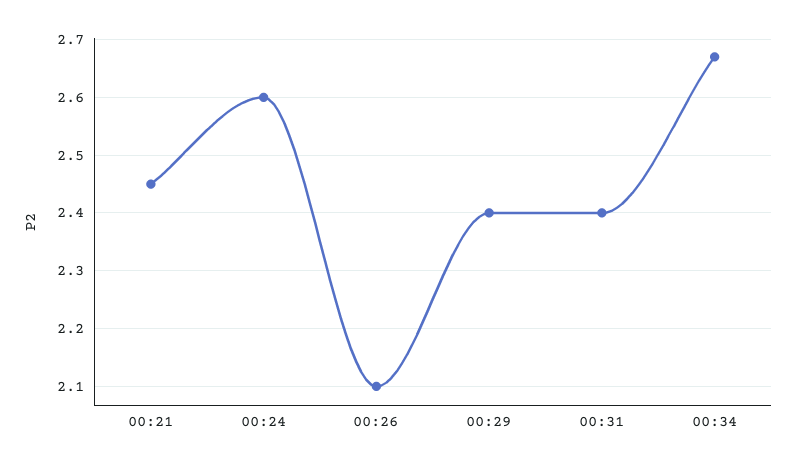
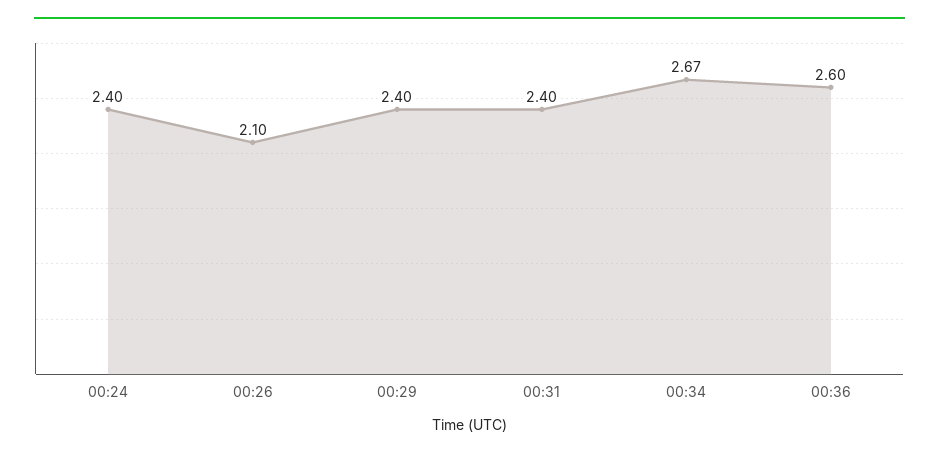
00:21: 2.45 -> none
00:24: 2.6 -> 2.4
00:36: none -> 2.6

